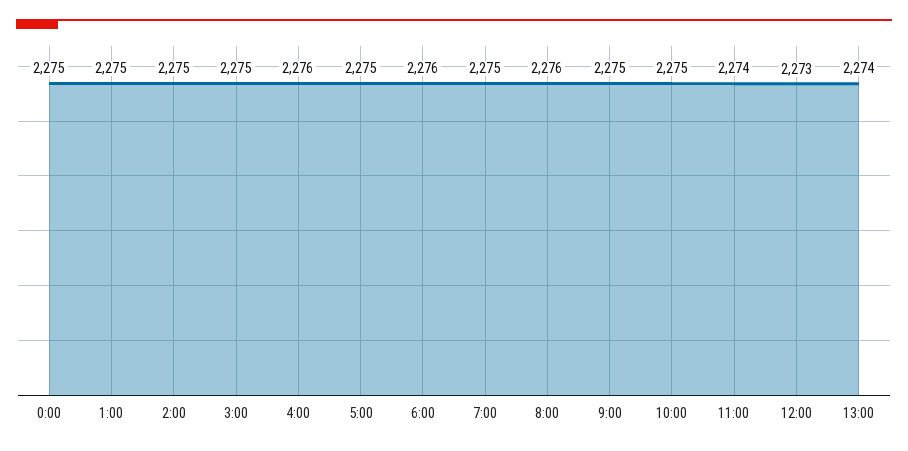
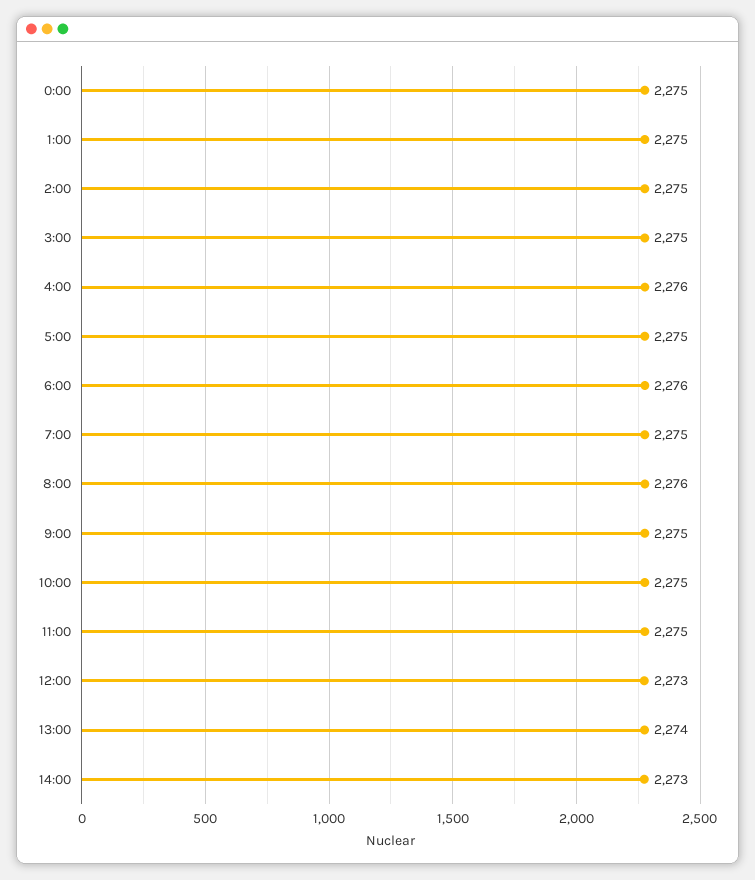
11:00: 2274 -> 2275
14:00: none -> 2273

